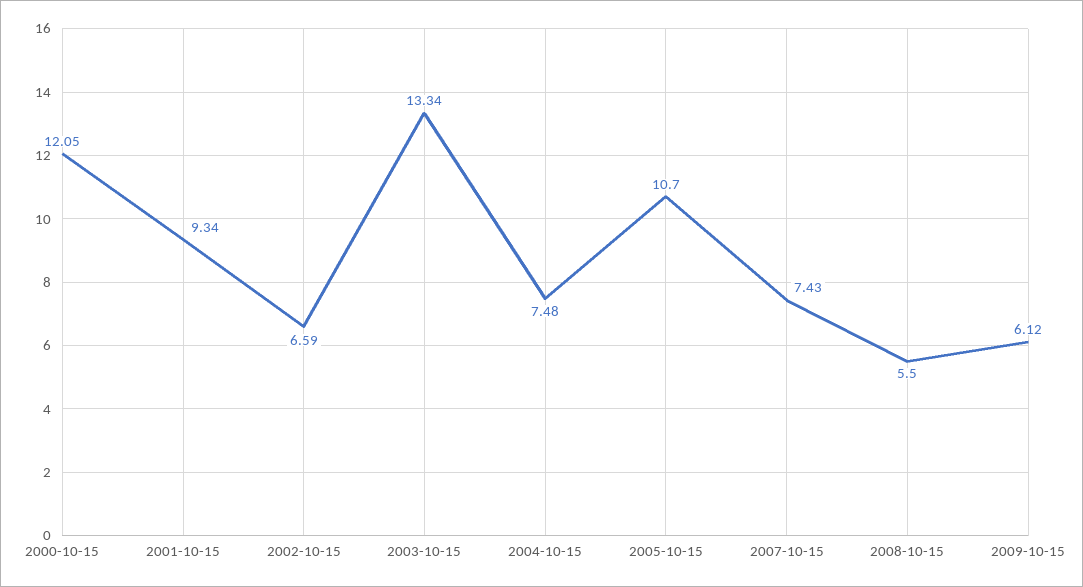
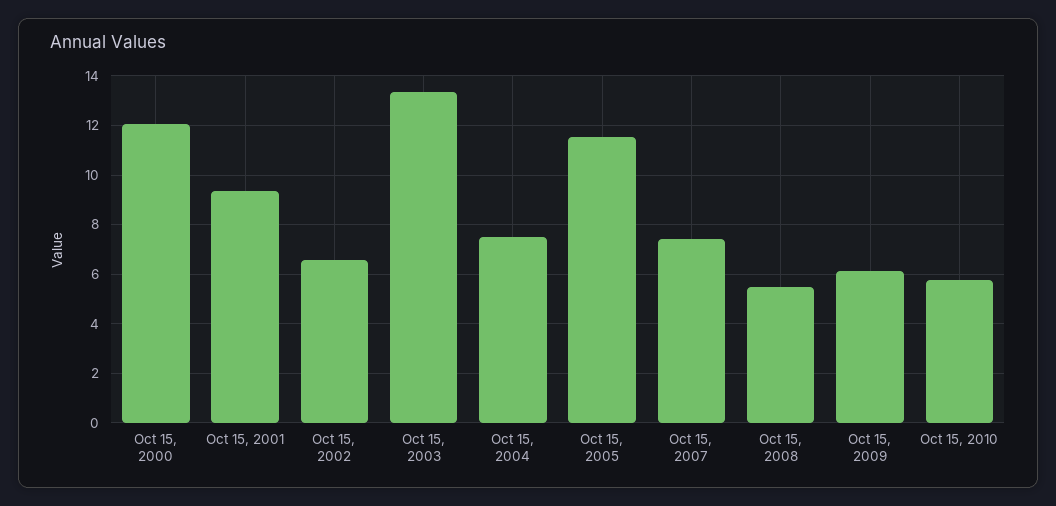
2005-10-15: 10.7 -> 11.5
Oct 15, 2010: none -> 5.75

